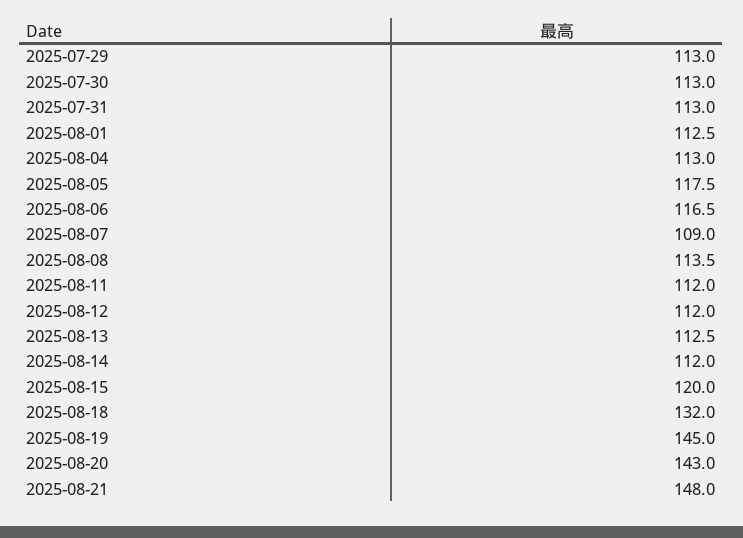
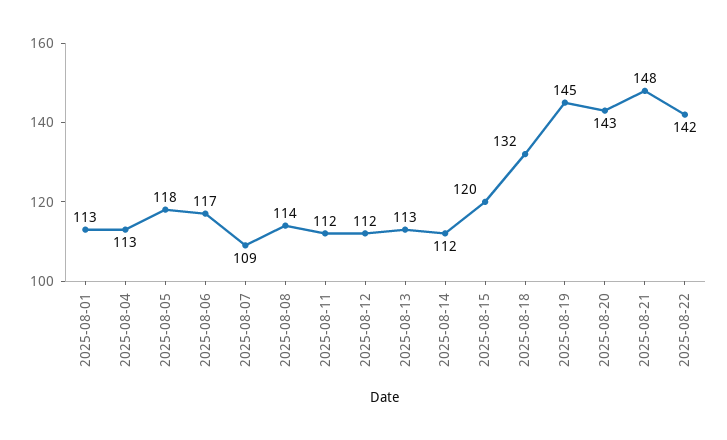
2025-07-29: 113 -> none
2025-07-30: 113 -> none
2025-07-31: 113 -> none
2025-08-22: none -> 142

